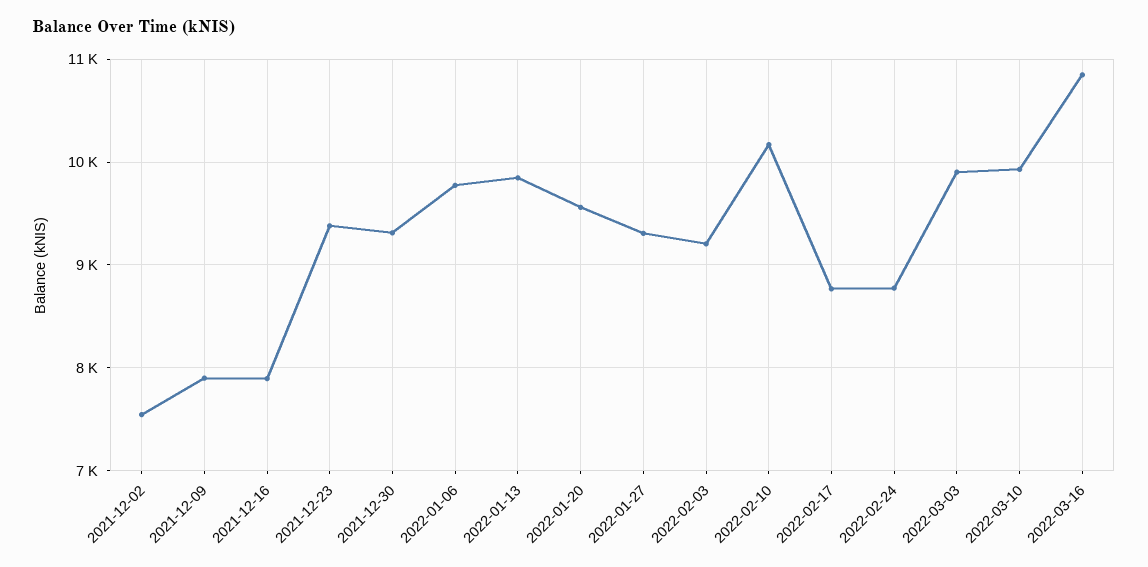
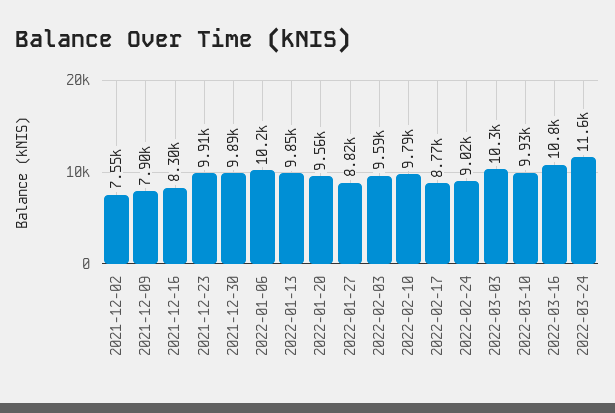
2021-12-16: 7900 -> 8300
2021-12-23: 9400 -> 9910
2021-12-30: 9300 -> 9890
2022-01-06: 9800 -> 10200
2022-01-27: 9300 -> 8820
2022-02-03: 9200 -> 9590
2022-02-10: 10200 -> 9790
2022-02-24: 8800 -> 9020
2022-03-03: 9900 -> 10300
2022-03-24: none -> 11600

